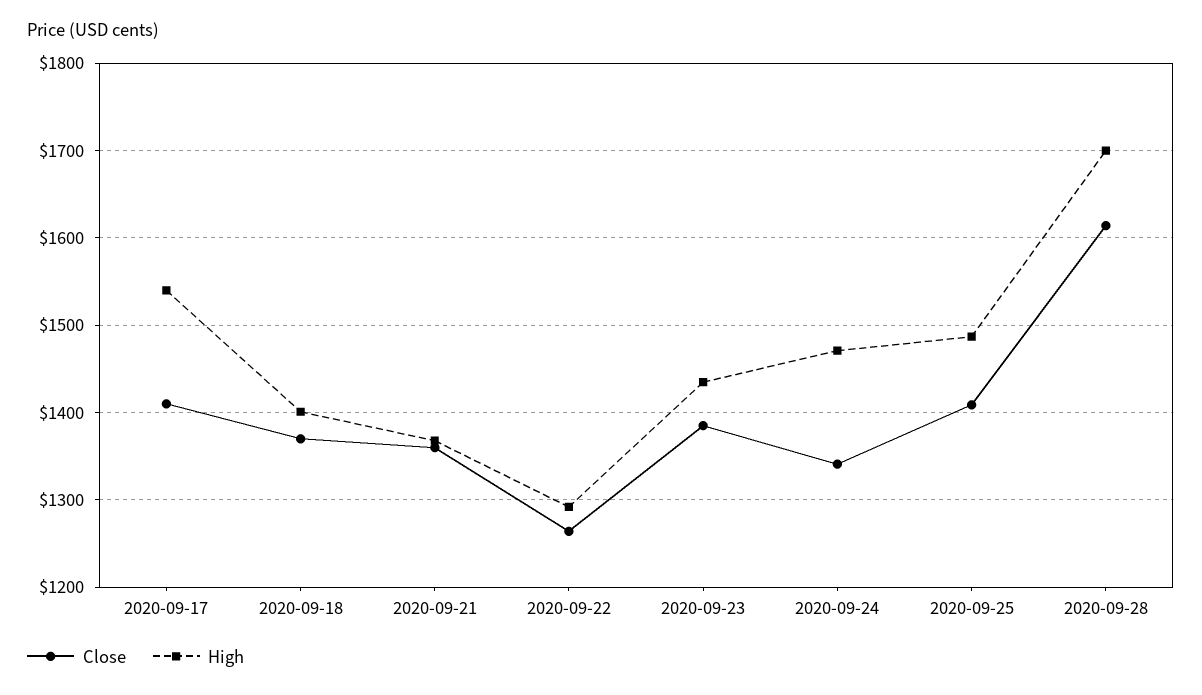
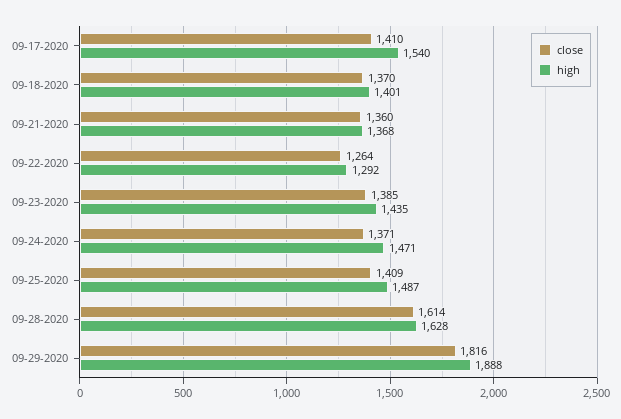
Close, 2020-09-24: 1340 -> 1371
High, 2020-09-28: 1700 -> 1628
Close, 09-29-2020: none -> 1816
High, 09-29-2020: none -> 1888

